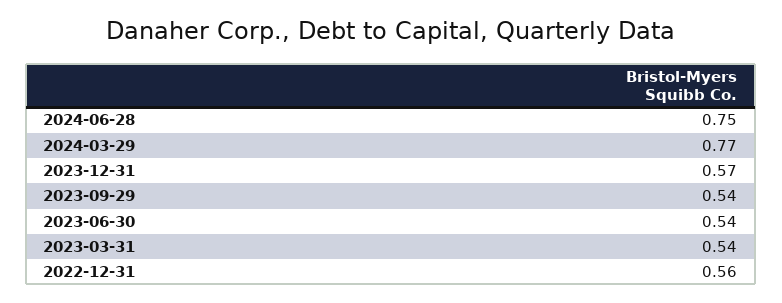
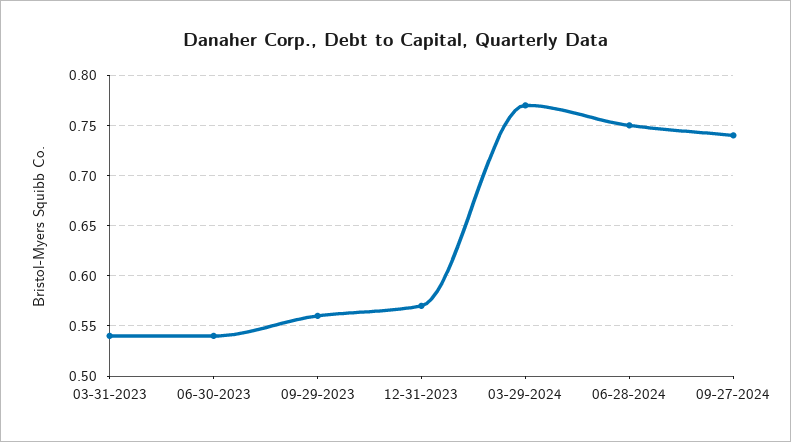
2023-09-29: 0.54 -> 0.56
2022-12-31: 0.56 -> none
09-27-2024: none -> 0.74

